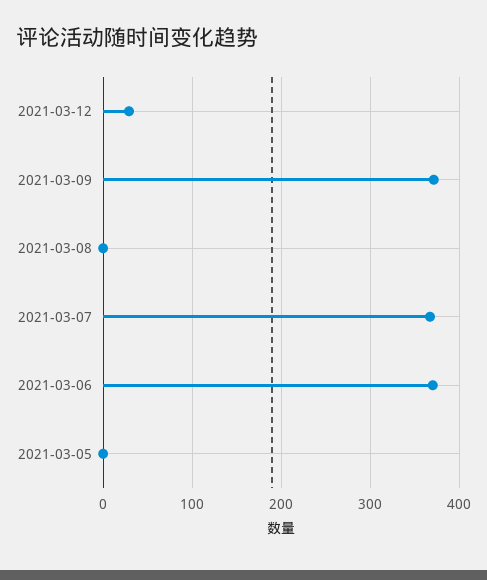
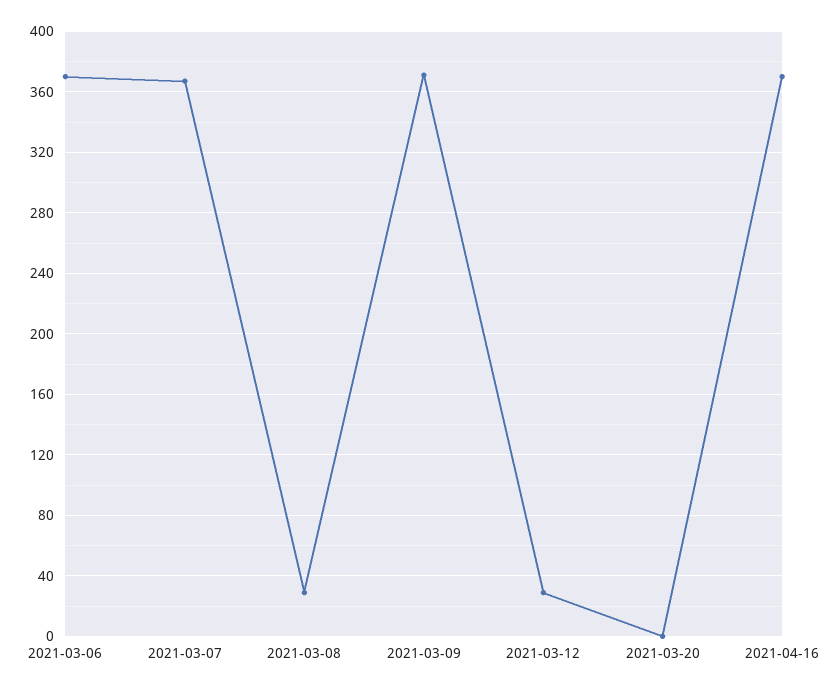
2021-03-08: 0 -> 30
2021-03-05: 0 -> none
2021-03-20: none -> 0
2021-04-16: none -> 370

